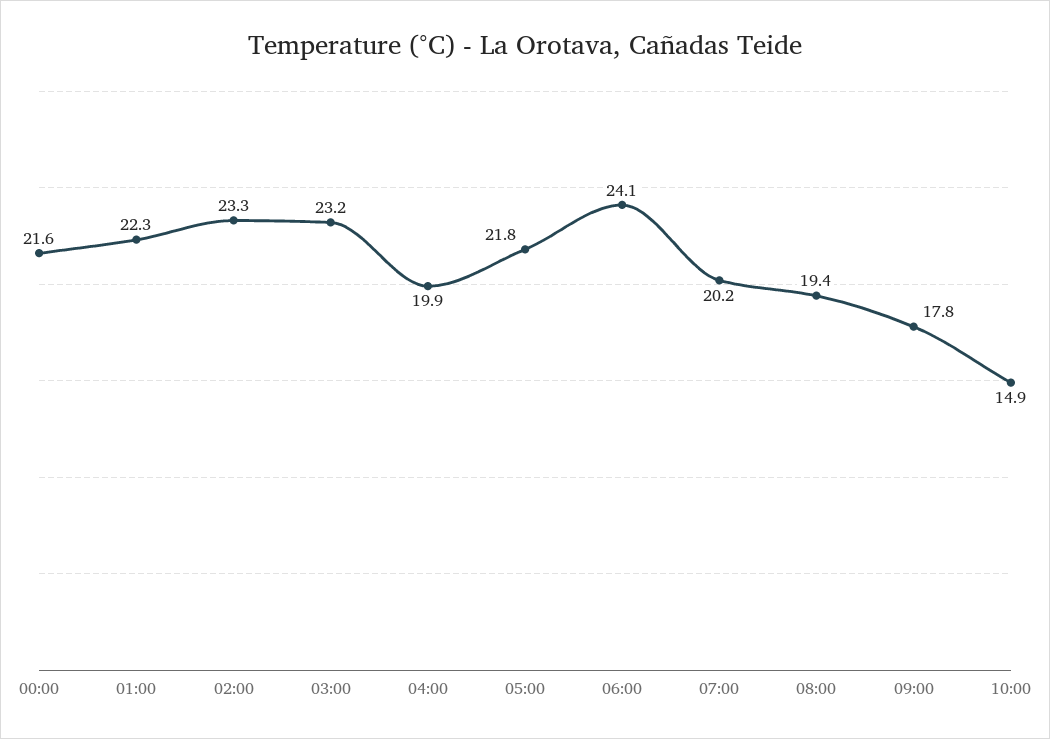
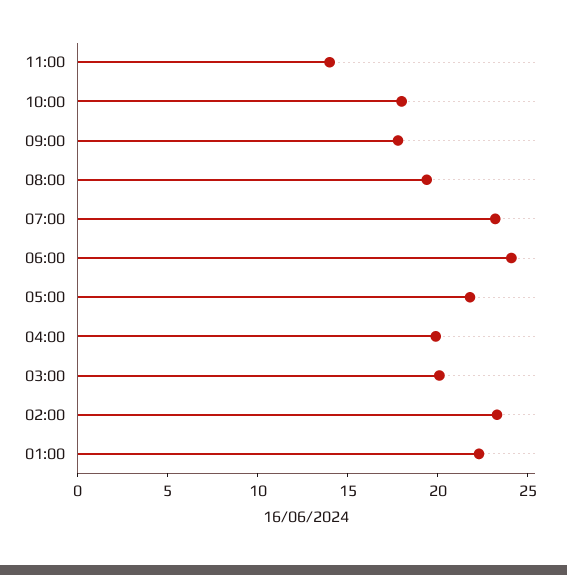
00:00: 21.6 -> none
03:00: 23.2 -> 20
07:00: 20.2 -> 23
10:00: 14.9 -> 18
11:00: none -> 14

